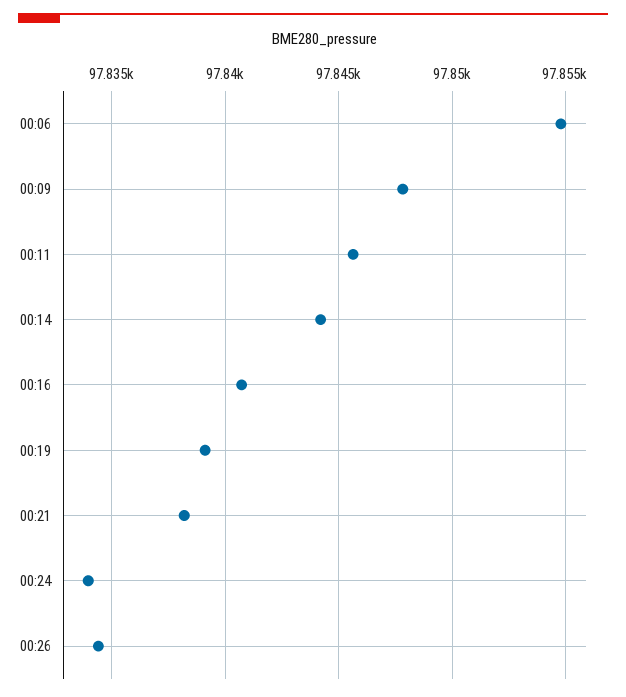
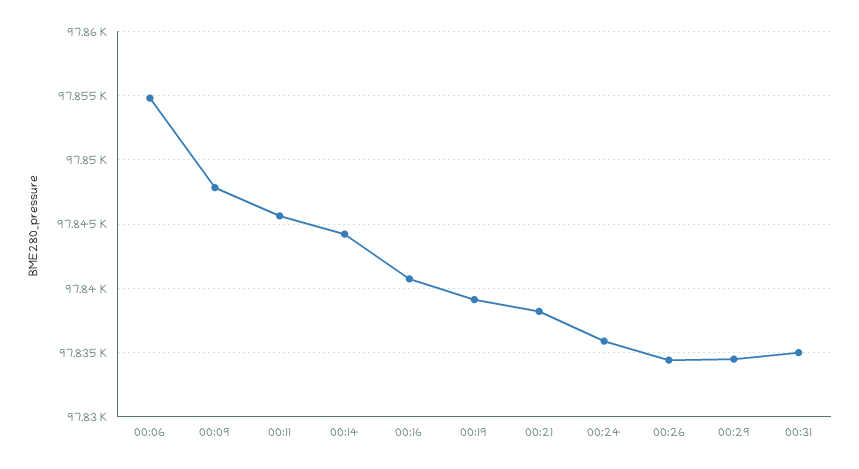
00:24: 97834 -> 97836
00:29: none -> 97834.5
00:31: none -> 97835

